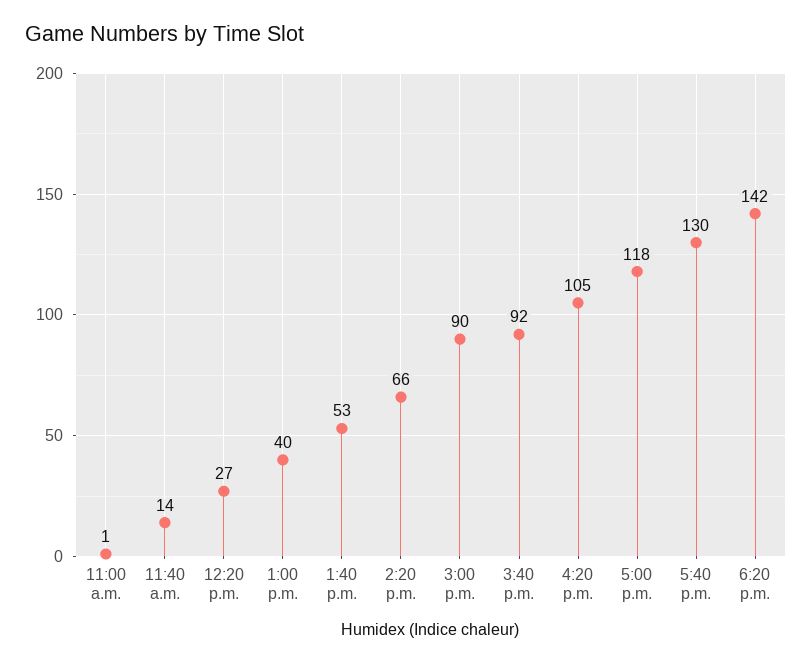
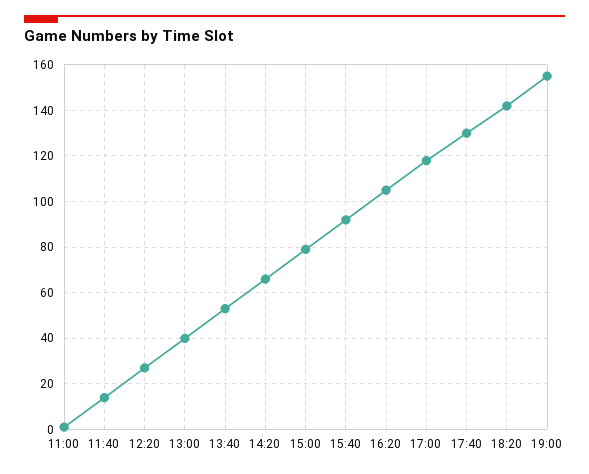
3:00 p.m.: 90 -> 80
19:00: none -> 155

